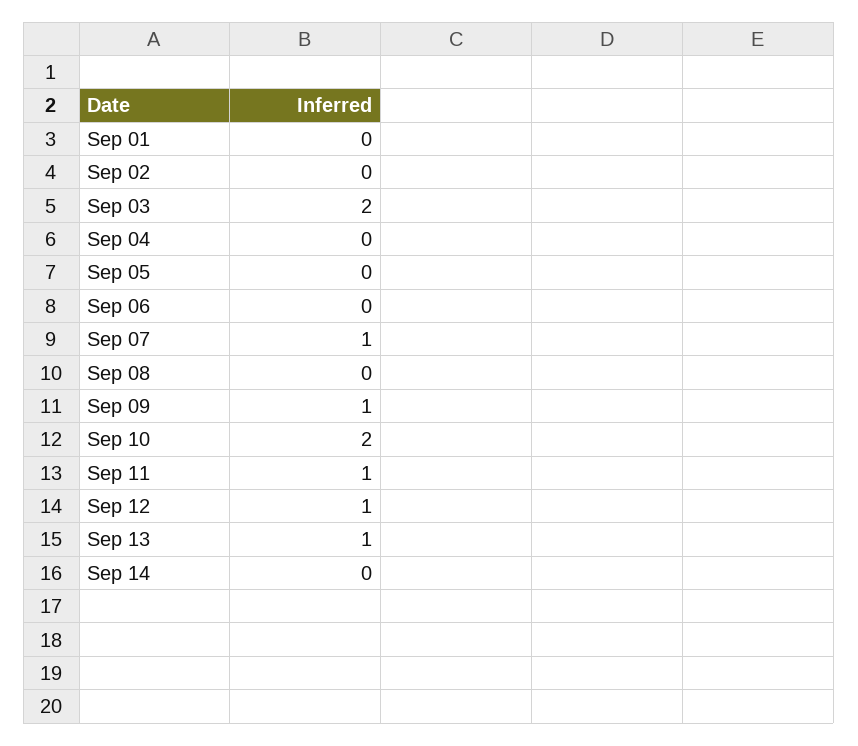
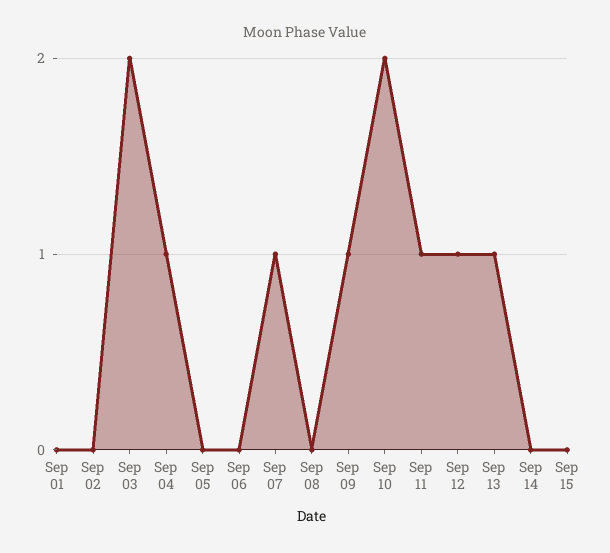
Sep 04: 0 -> 1
Sep 15: none -> 0

